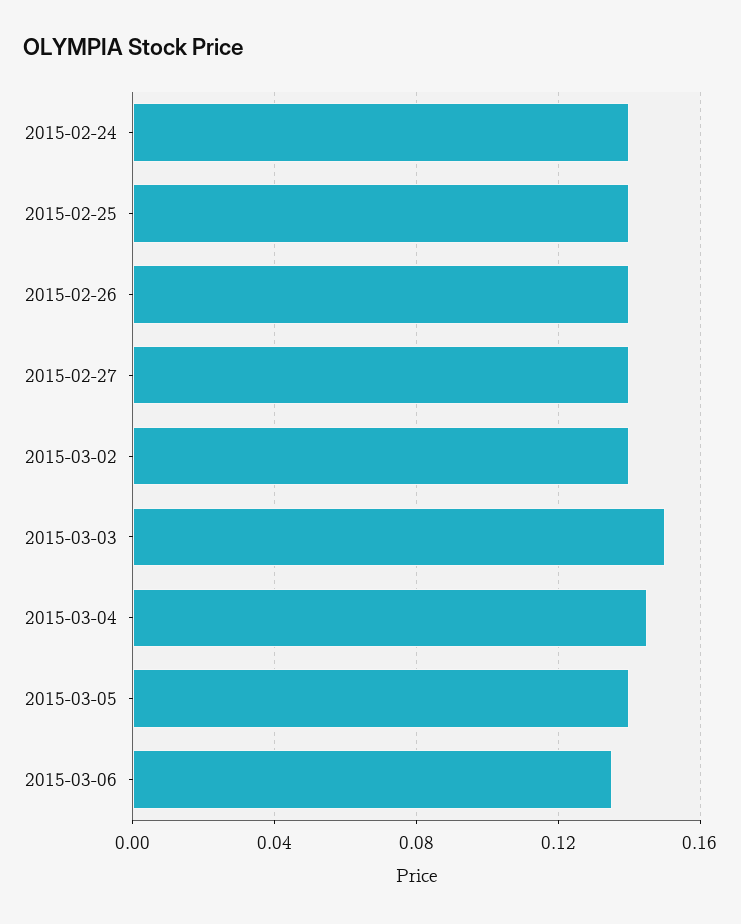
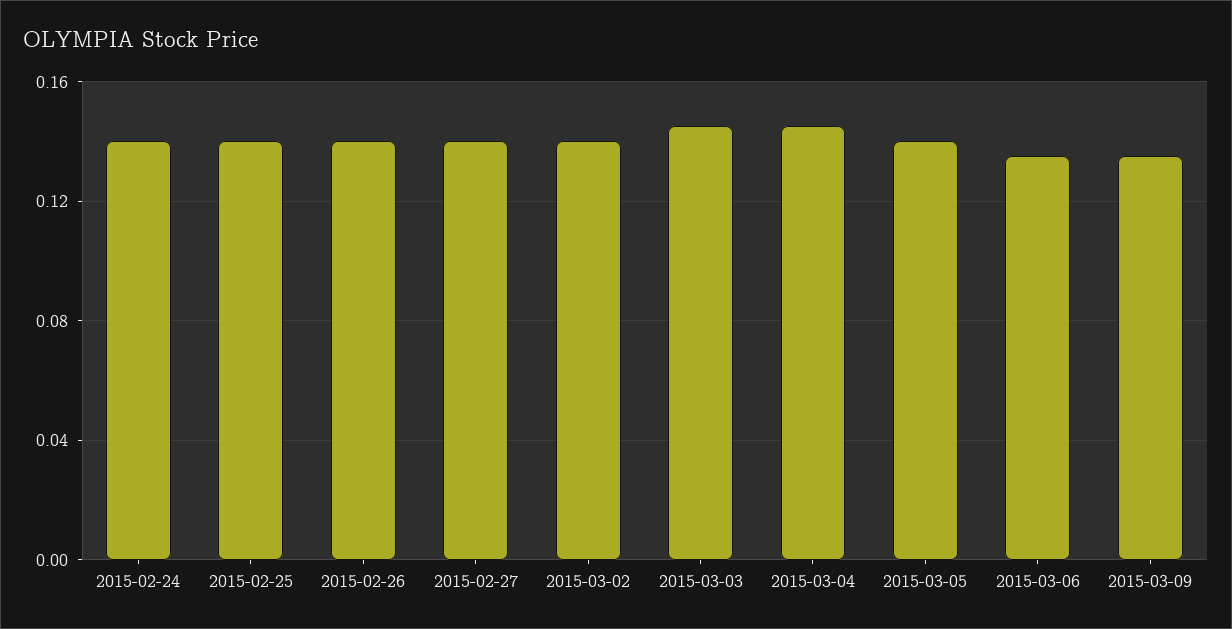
2015-03-03: 0.15 -> 0.145
2015-03-09: none -> 0.135

